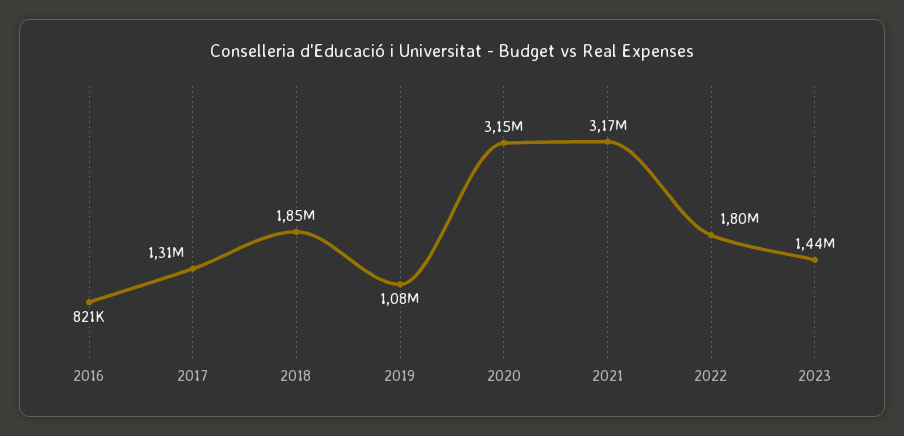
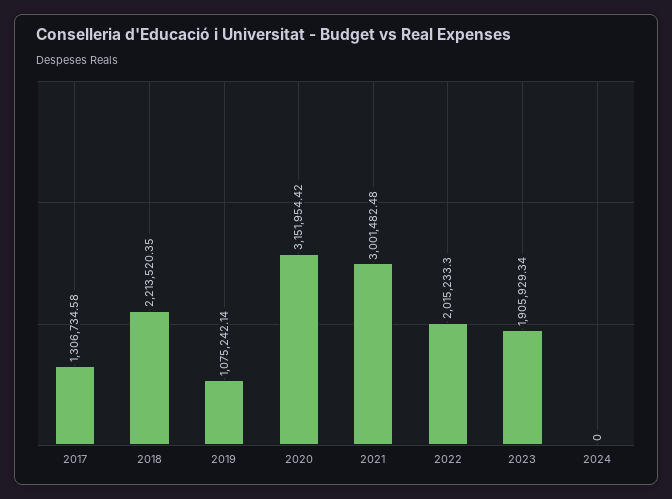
2016: 821000 -> none
2018: 1850000 -> 2213520.35
2021: 3170000 -> 3001482.48
2022: 1800000 -> 2015233.3
2023: 1440000 -> 1905929.34
2024: none -> 0

